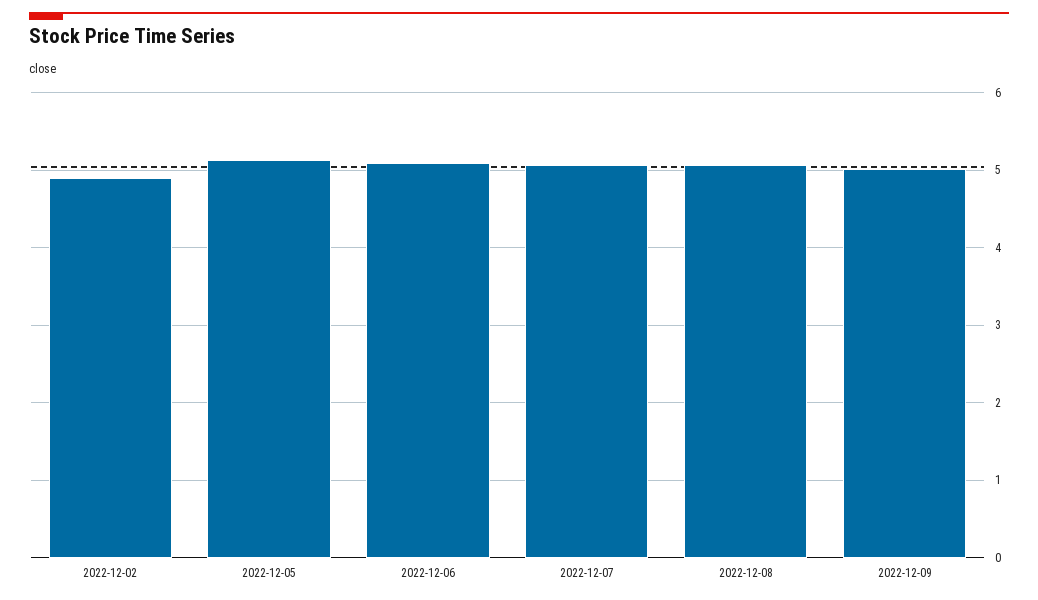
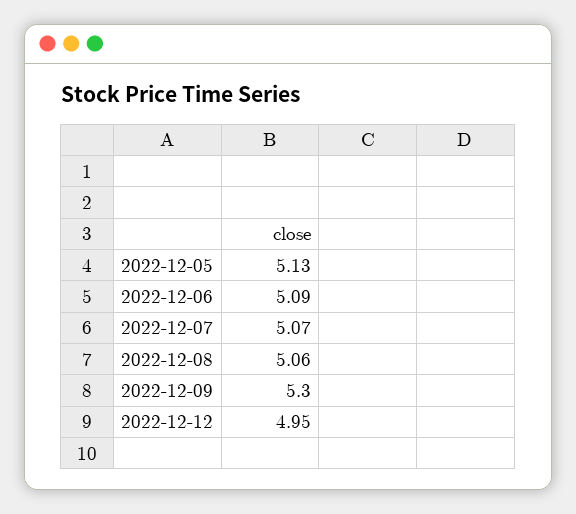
2022-12-02: 4.9 -> none
2022-12-09: 5 -> 5.3
2022-12-12: none -> 4.95

